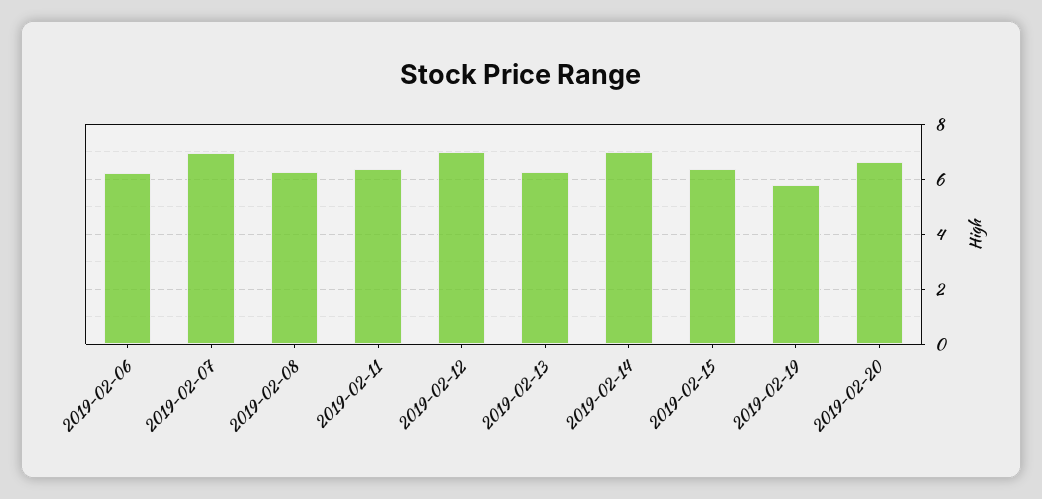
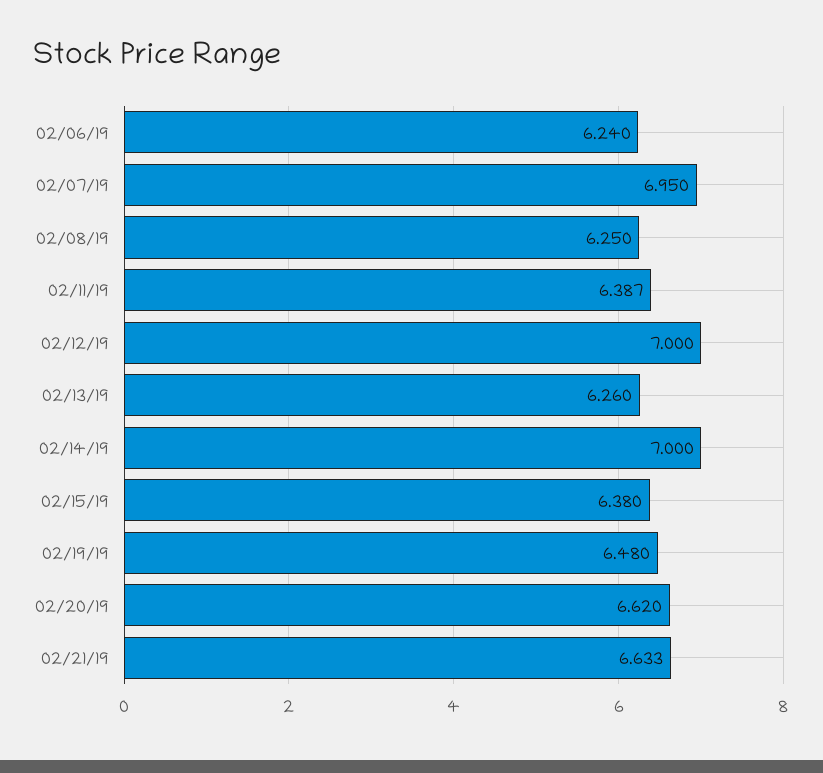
2019-02-19: 5.75 -> 6.48
02/21/19: none -> 6.633

